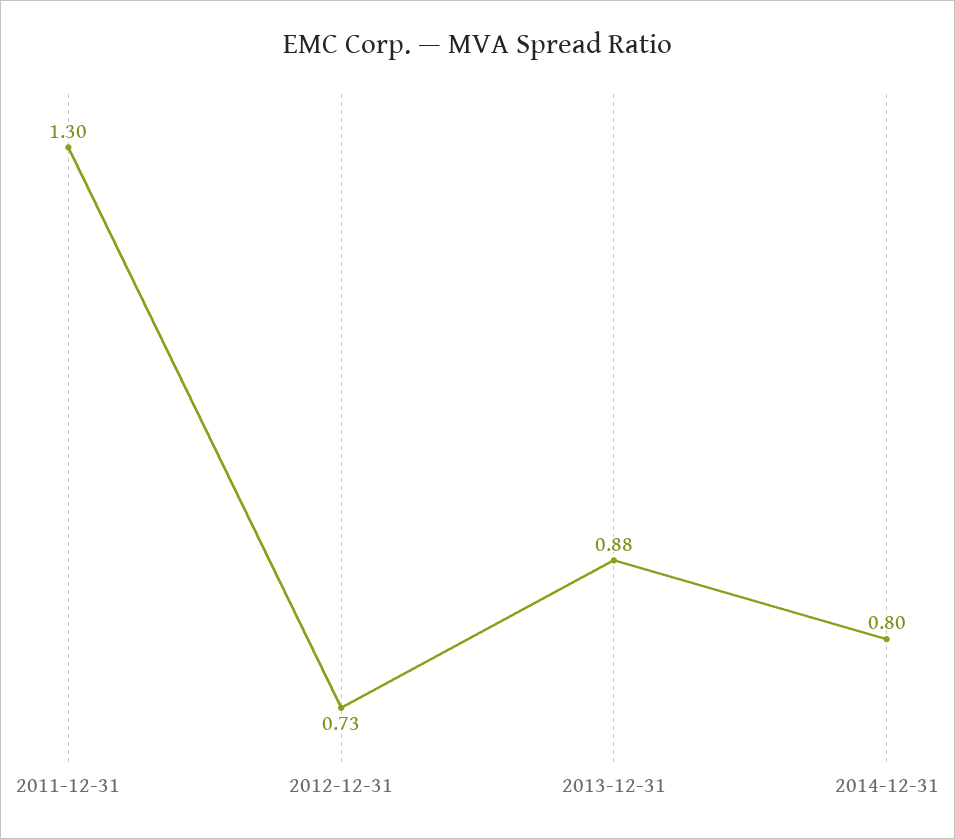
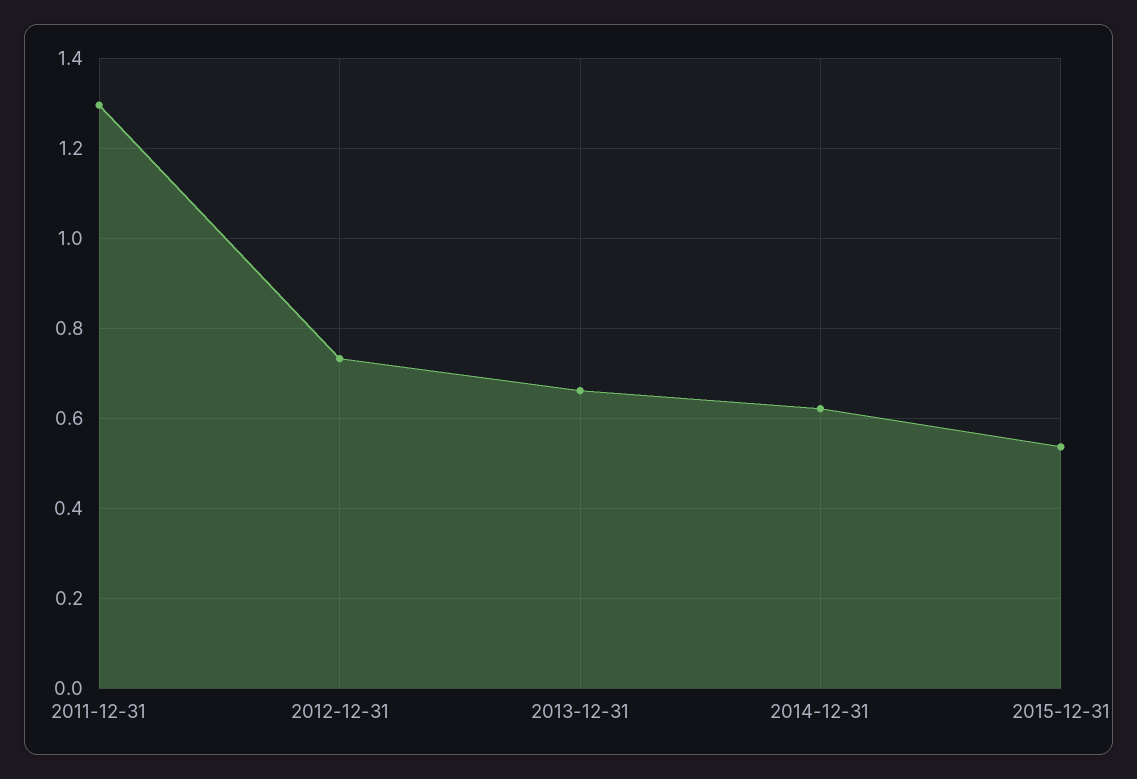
2013-12-31: 0.88 -> 0.66
2014-12-31: 0.8 -> 0.62
2015-12-31: none -> 0.54

